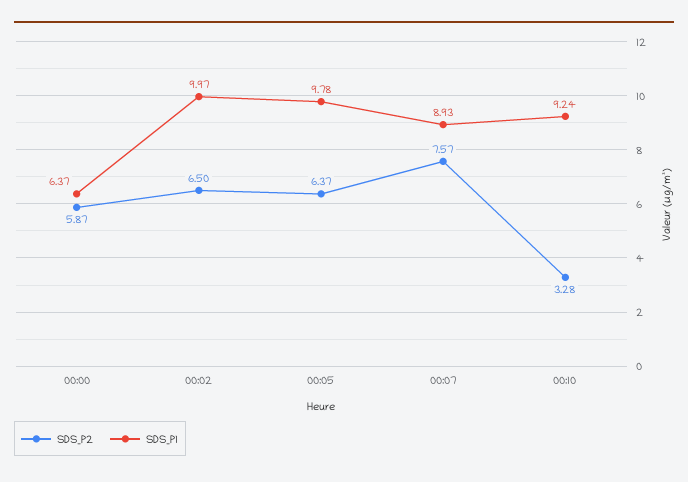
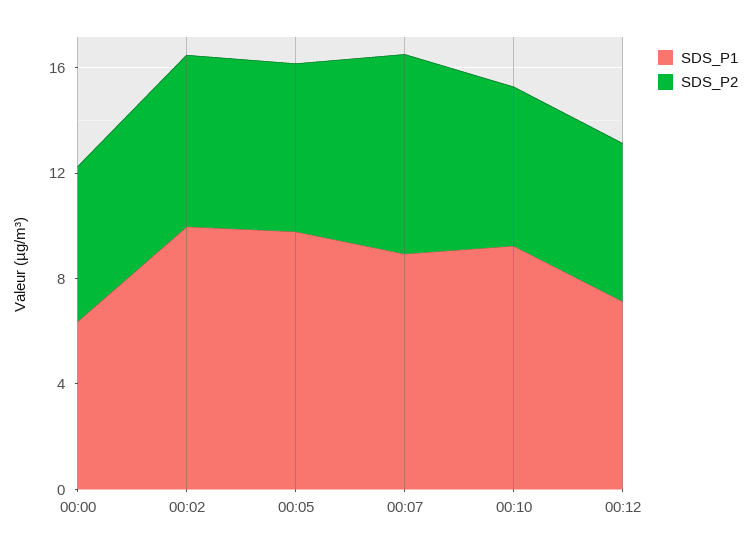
SDS_P2, 00:10: 3.28 -> 6
SDS_P1, 00:12: none -> 7
SDS_P2, 00:12: none -> 6

